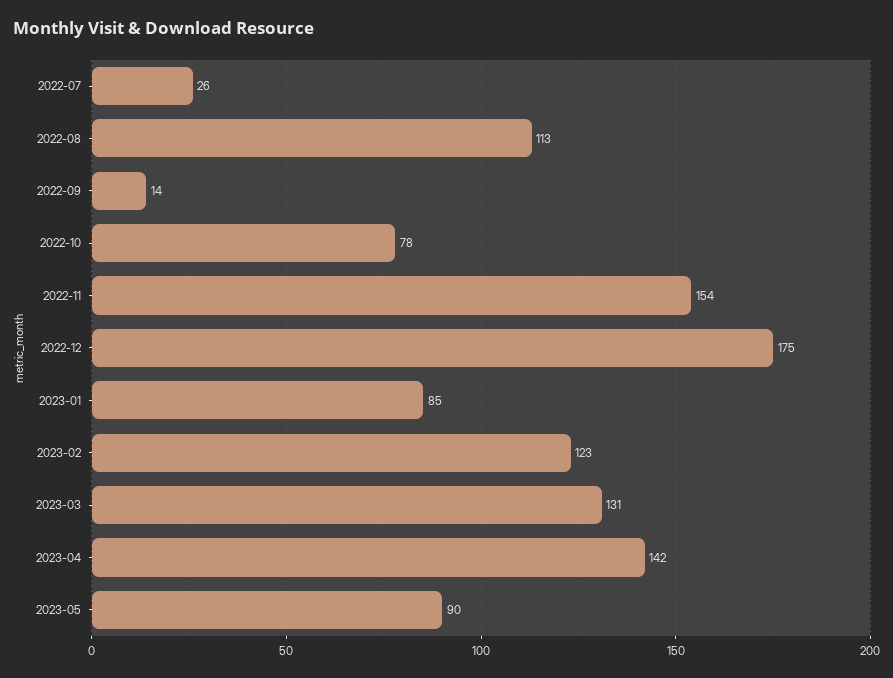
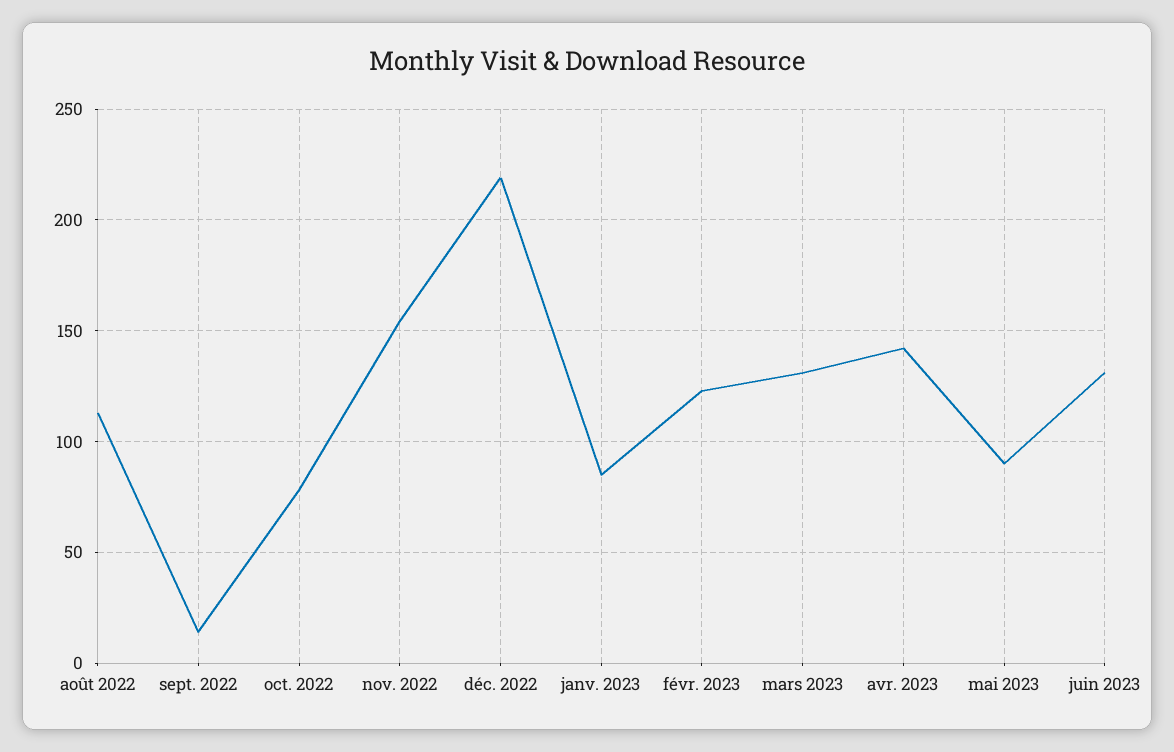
2022-07: 26 -> none
2022-12: 175 -> 220
juin 2023: none -> 130

